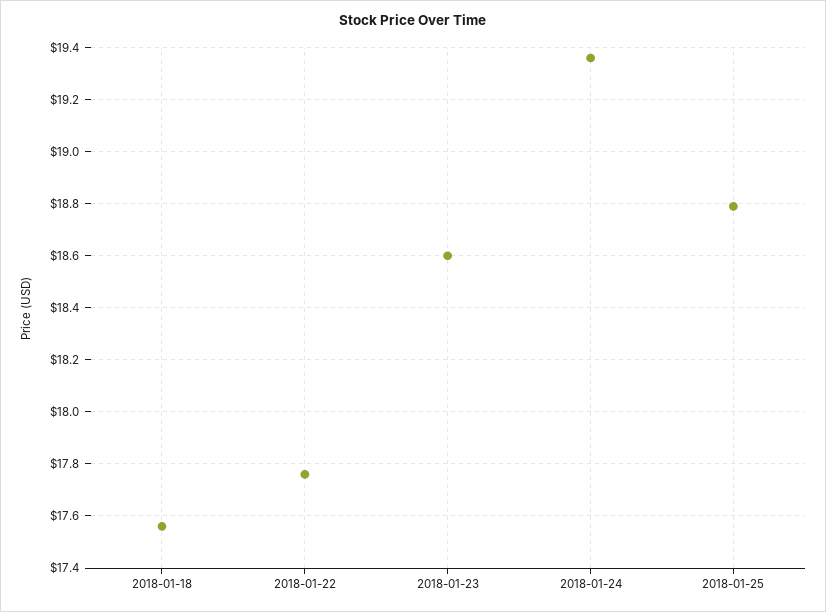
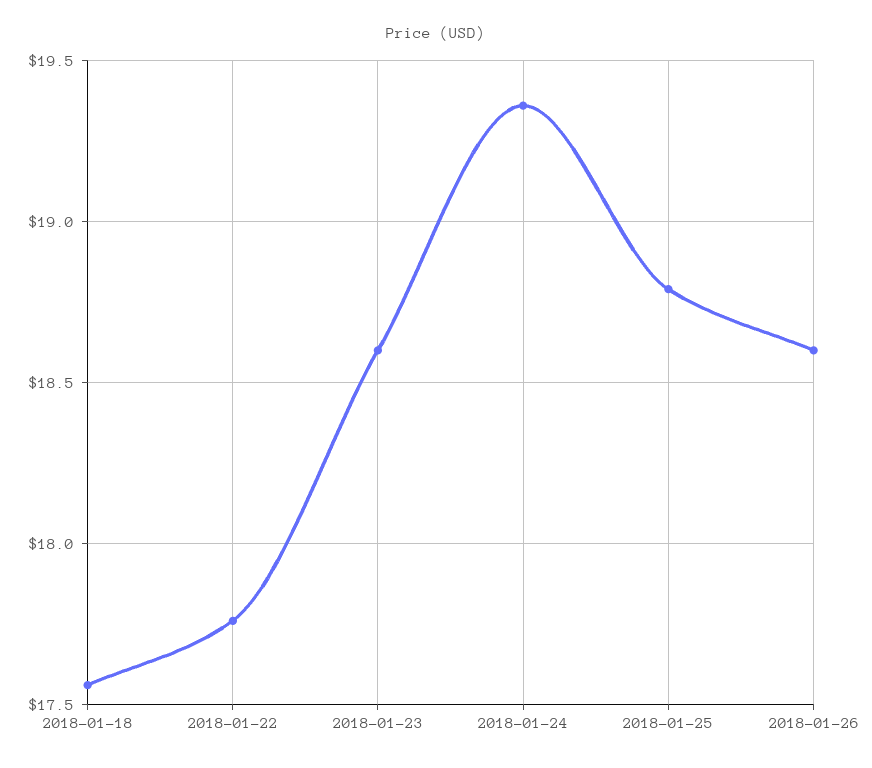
2018-01-26: none -> 18.6

